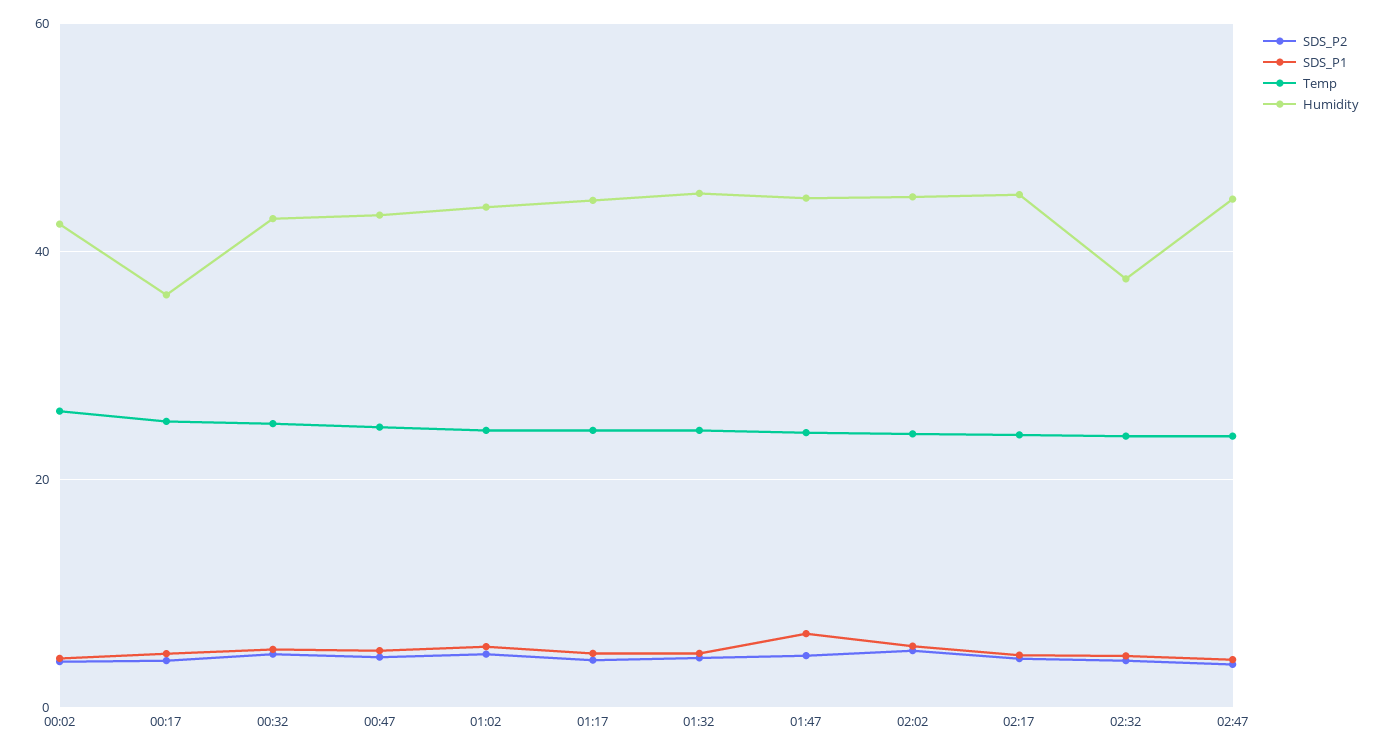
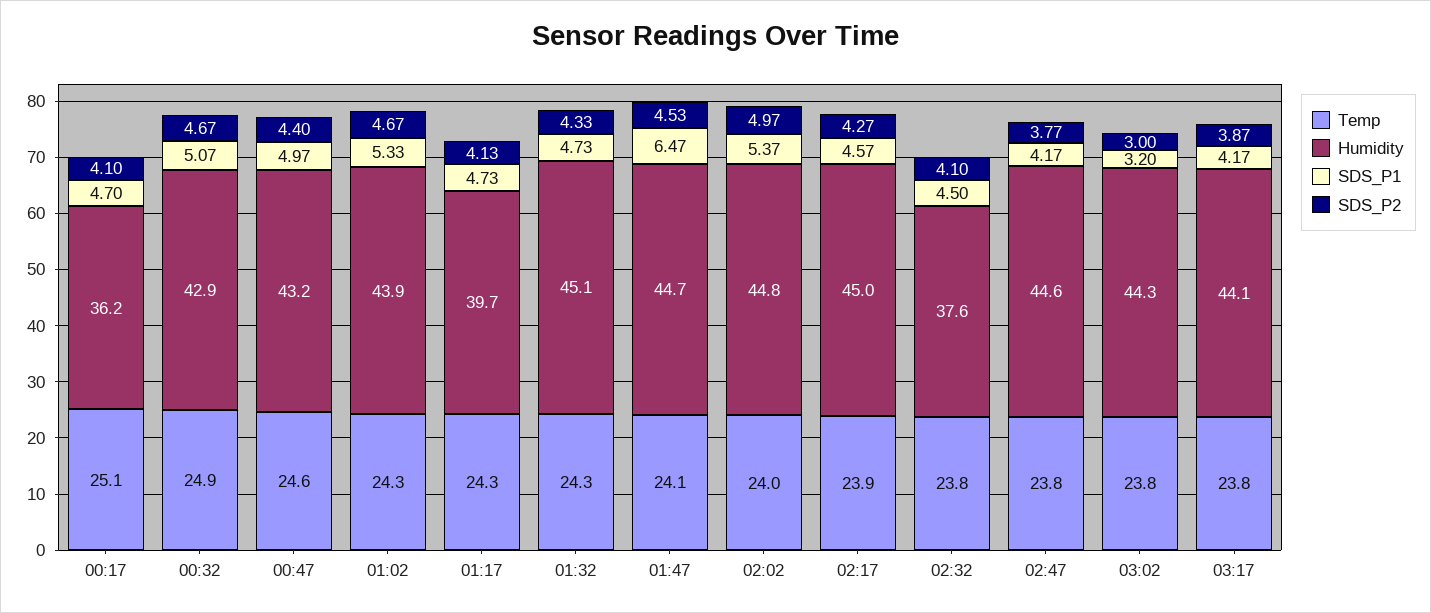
SDS_P2, 00:02: 4 -> none
SDS_P1, 00:02: 4 -> none
Temp, 00:02: 26 -> none
Humidity, 00:02: 42 -> none
Humidity, 01:17: 44 -> 39.7
Temp, 03:02: none -> 23.8
Humidity, 03:02: none -> 44.3
SDS_P1, 03:02: none -> 3.2
SDS_P2, 03:02: none -> 3
Temp, 03:17: none -> 23.8
Humidity, 03:17: none -> 44.1
SDS_P1, 03:17: none -> 4.17
SDS_P2, 03:17: none -> 3.87

